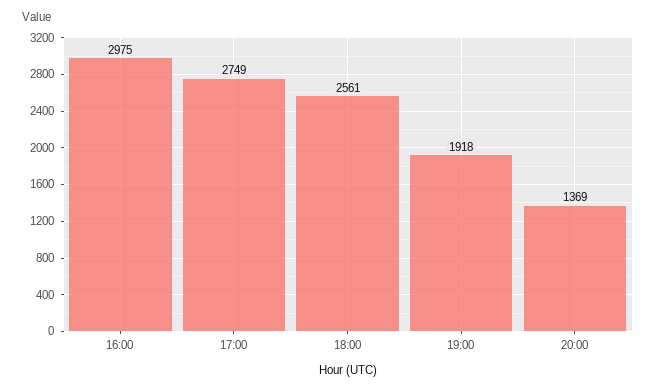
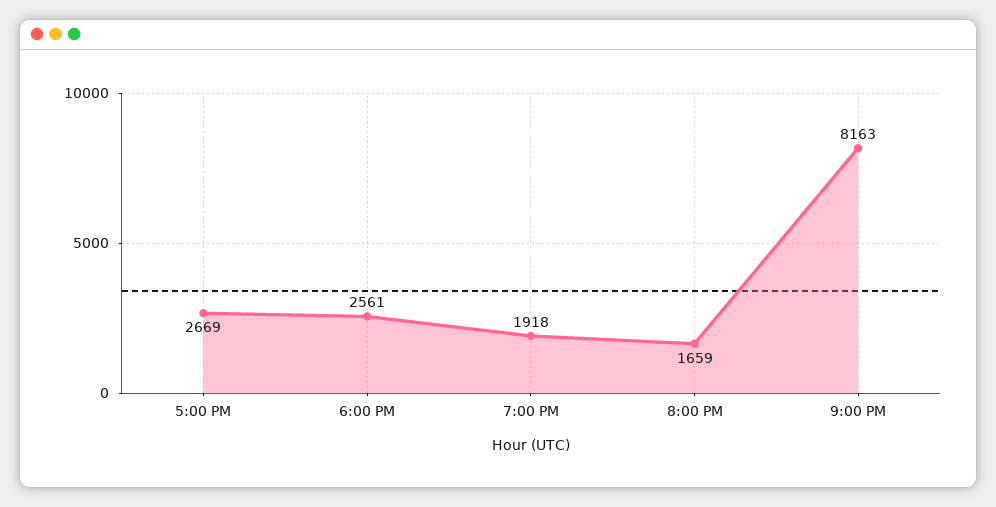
16:00: 2975 -> none
17:00: 2749 -> 2669
20:00: 1369 -> 1659
9:00 PM: none -> 8163

